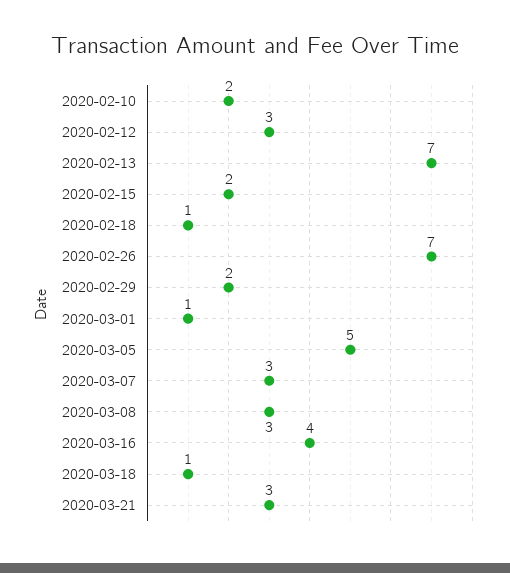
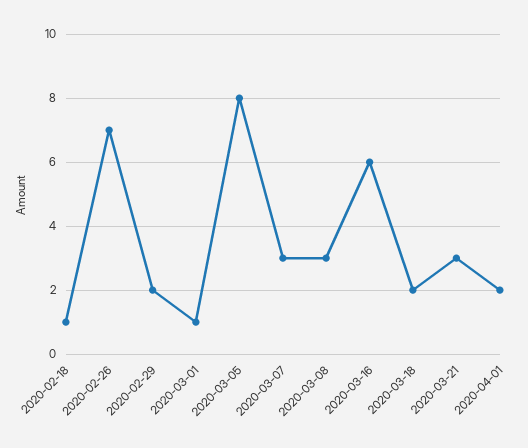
2020-02-10: 2 -> none
2020-02-12: 3 -> none
2020-02-13: 7 -> none
2020-02-15: 2 -> none
2020-03-05: 5 -> 8
2020-03-16: 4 -> 6
2020-03-18: 1 -> 2
2020-04-01: none -> 2

